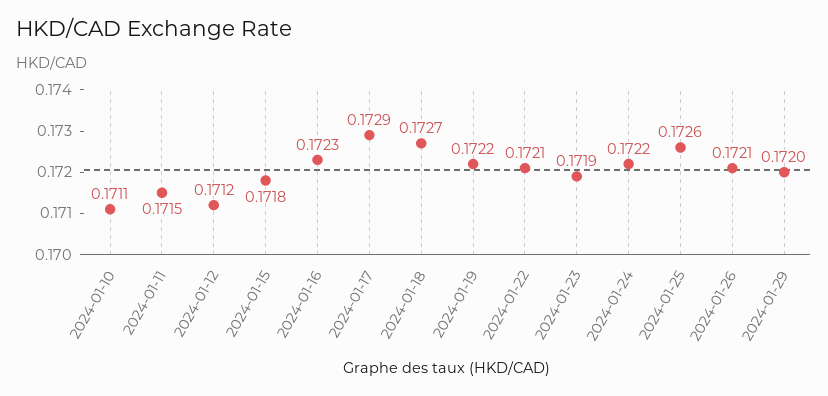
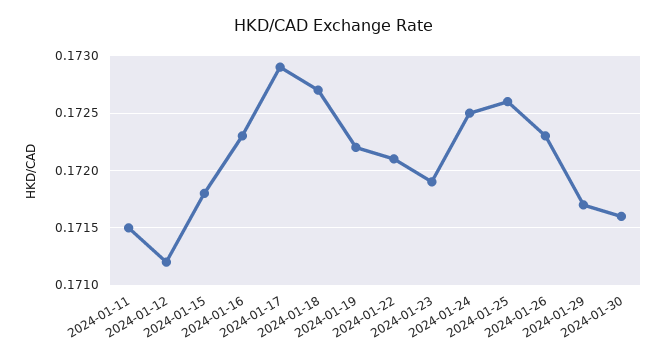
2024-01-10: 0.1711 -> none
2024-01-24: 0.1722 -> 0.1725
2024-01-26: 0.1721 -> 0.1723
2024-01-29: 0.172 -> 0.1717
2024-01-30: none -> 0.1716

